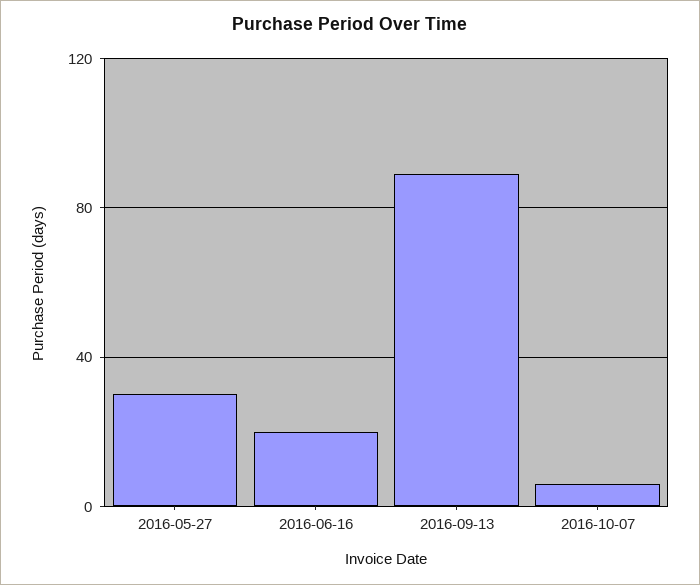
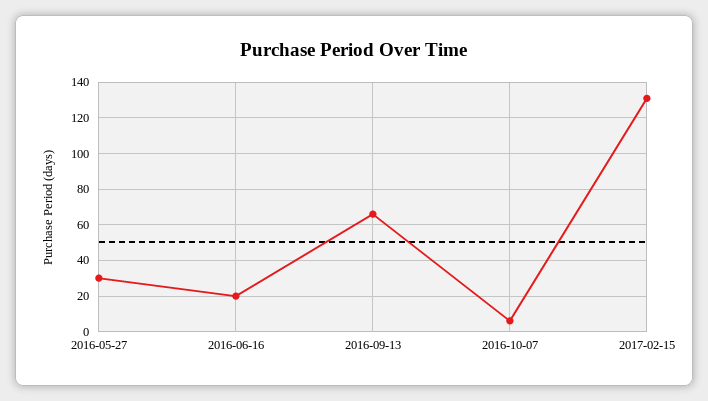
2016-09-13: 90 -> 65
2017-02-15: none -> 130

